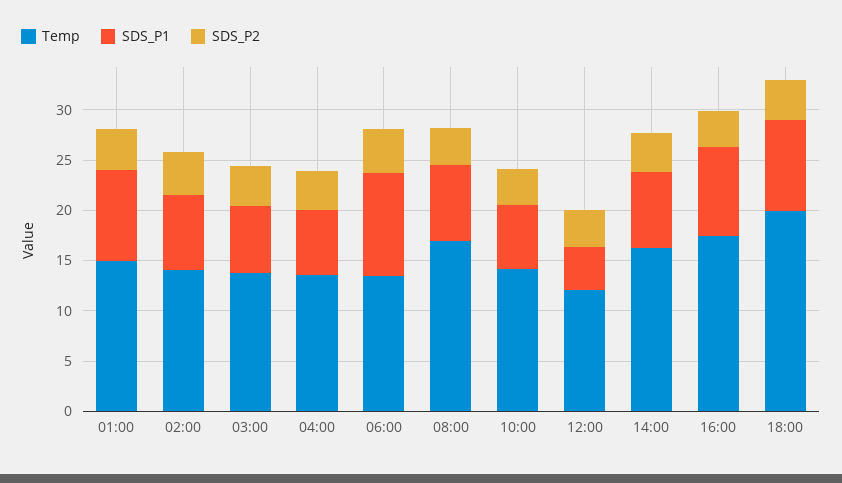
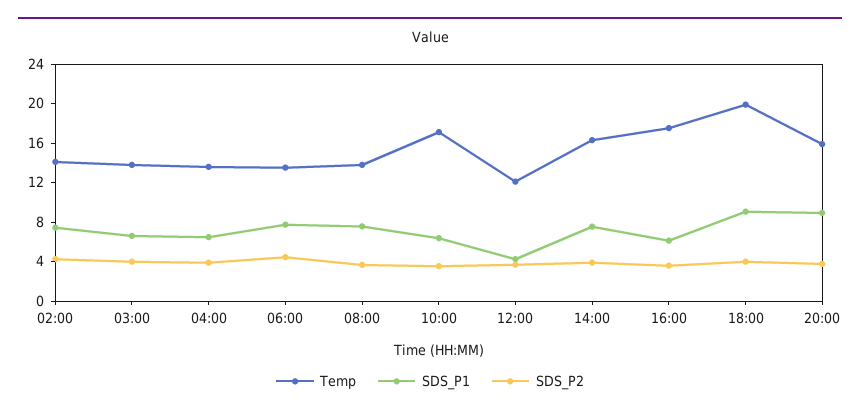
Temp, 01:00: 15 -> none
SDS_P1, 01:00: 9 -> none
SDS_P2, 01:00: 4 -> none
SDS_P1, 06:00: 10 -> 8
Temp, 08:00: 17 -> 14
Temp, 10:00: 14 -> 17
SDS_P1, 16:00: 9 -> 6
Temp, 20:00: none -> 16
SDS_P1, 20:00: none -> 9
SDS_P2, 20:00: none -> 4

